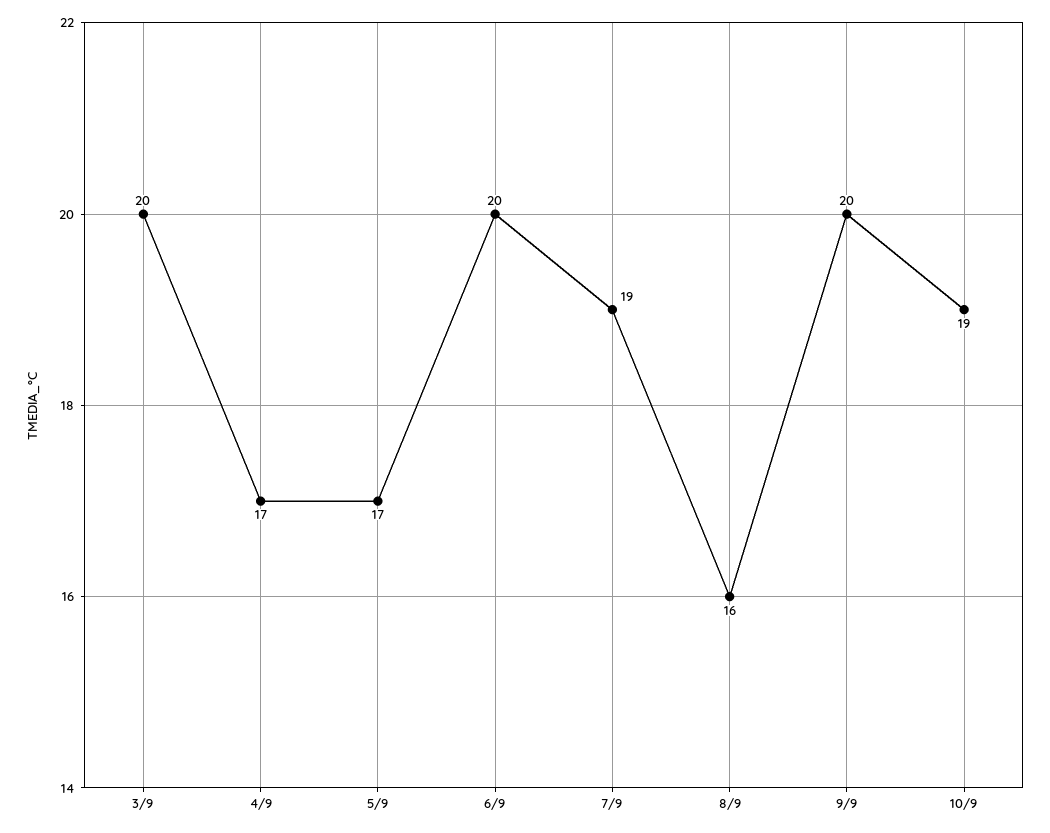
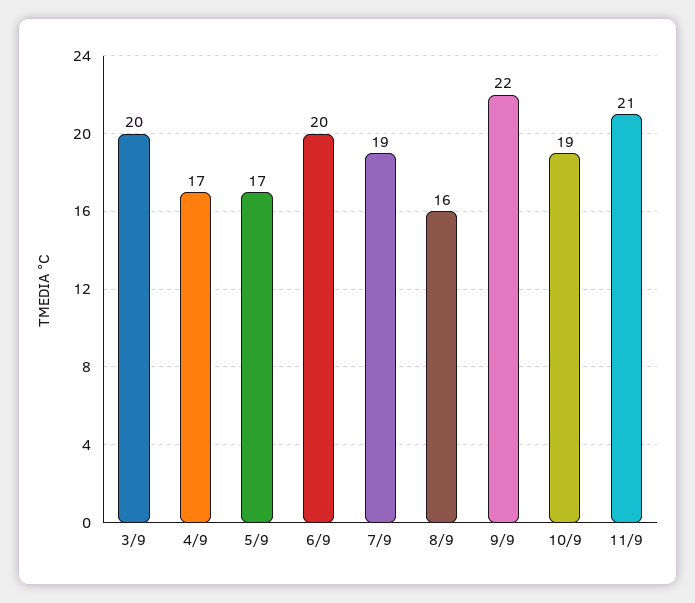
9/9: 20 -> 22
11/9: none -> 21

